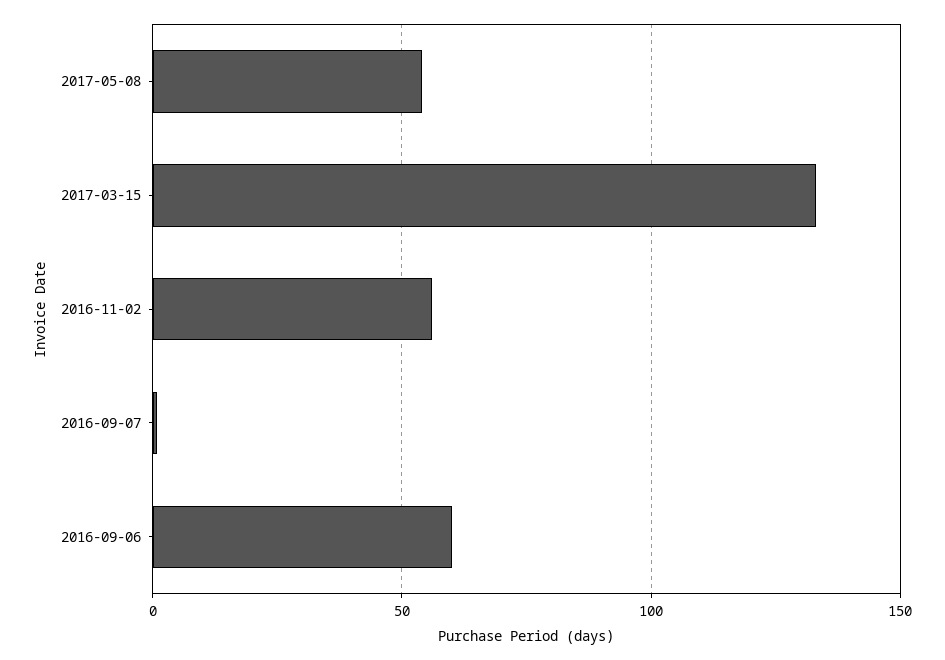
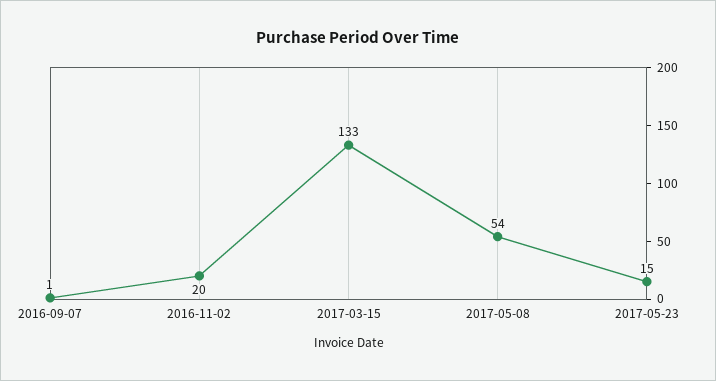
2016-11-02: 55 -> 20
2016-09-06: 60 -> none
2017-05-23: none -> 15

